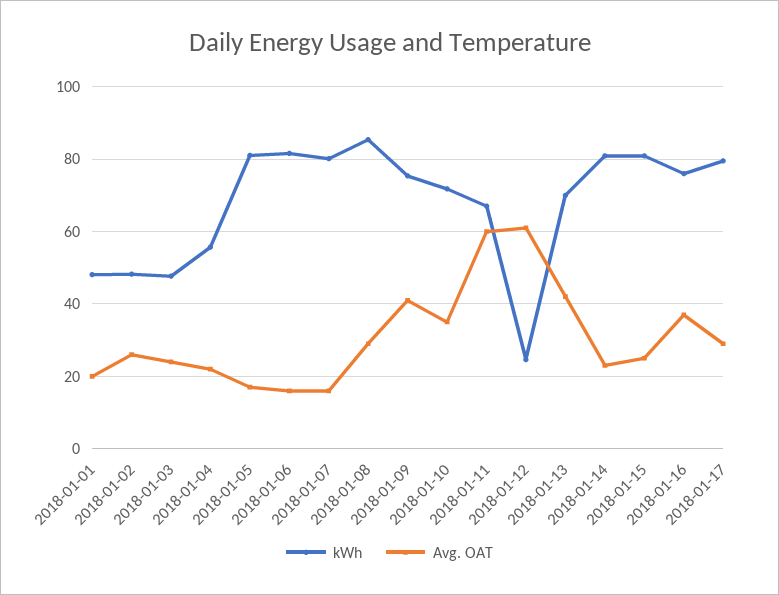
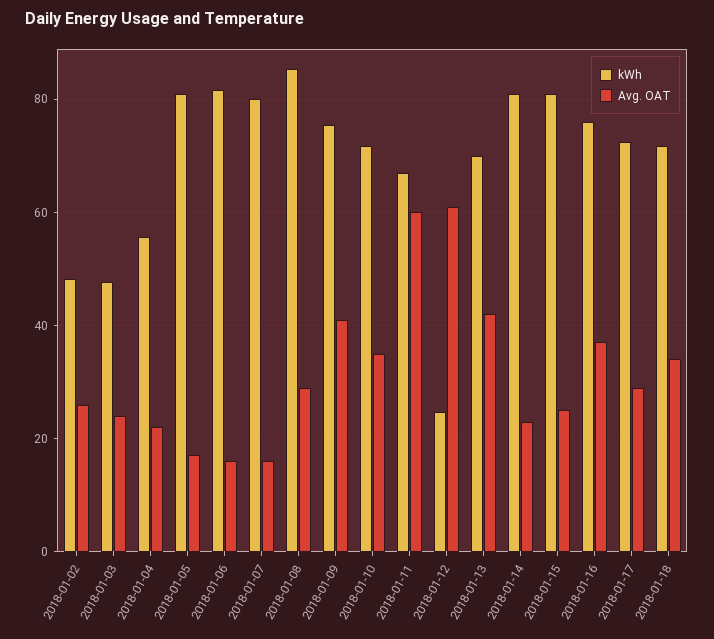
kWh, 2018-01-01: 48 -> none
Avg. OAT, 2018-01-01: 20 -> none
kWh, 2018-01-17: 80 -> 72
kWh, 2018-01-18: none -> 72
Avg. OAT, 2018-01-18: none -> 34

